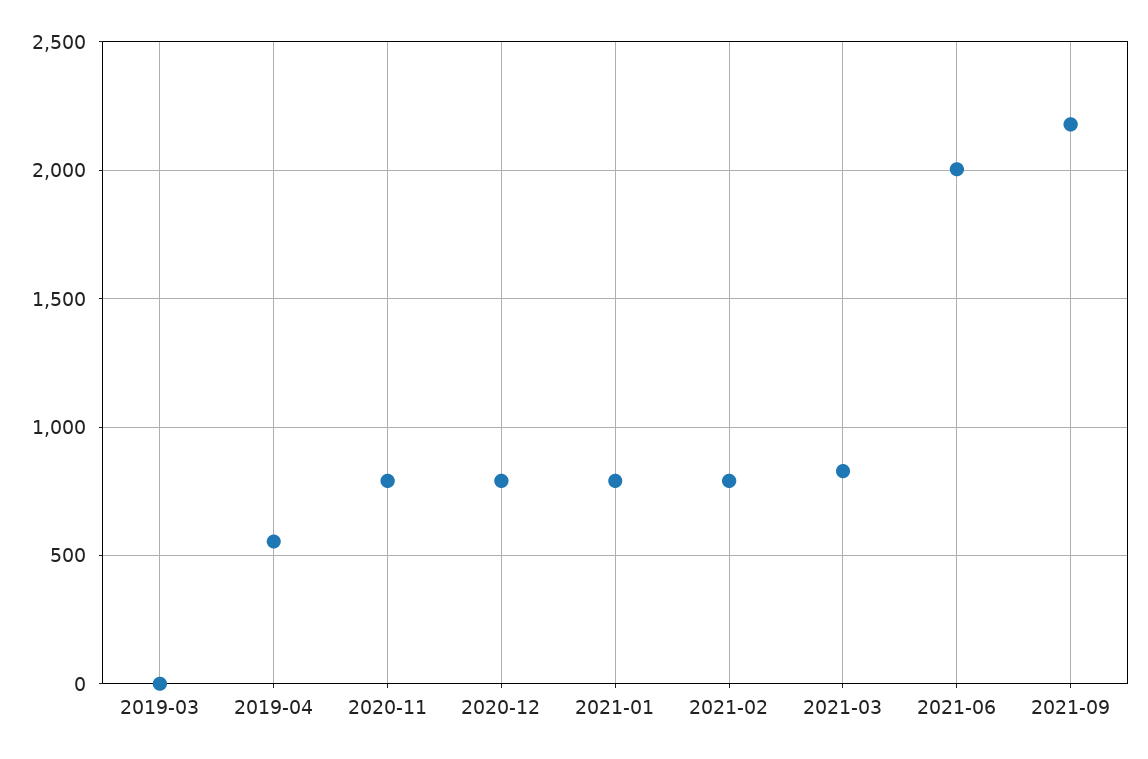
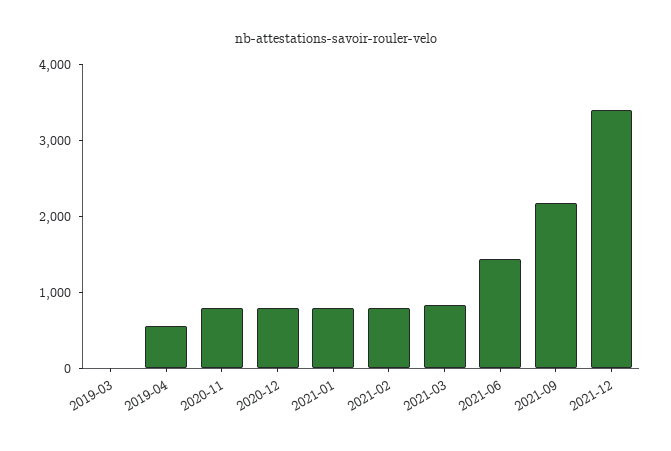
2021-06: 2000 -> 1400
2021-12: none -> 3400

